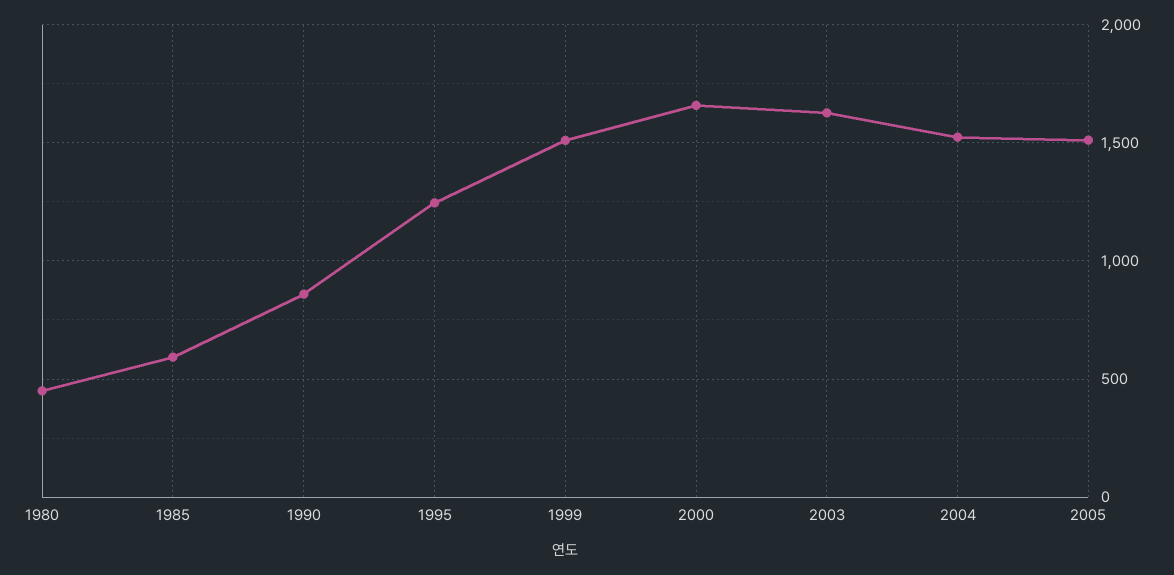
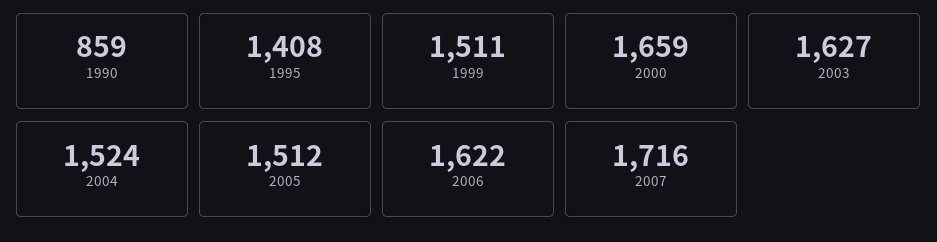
1980: 450 -> none
1985: 600 -> none
1995: 1250 -> 1408
2006: none -> 1622
2007: none -> 1716

